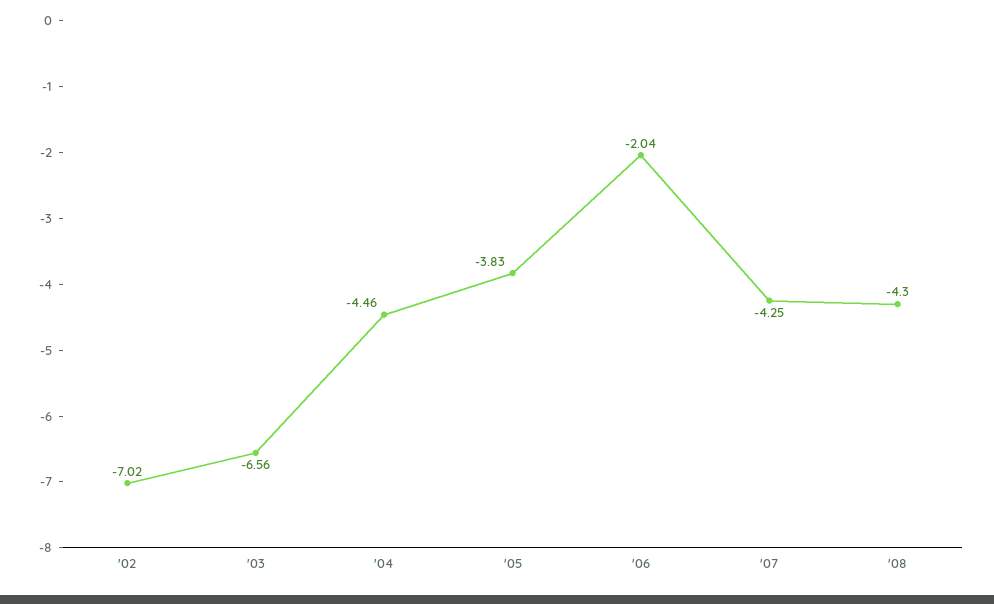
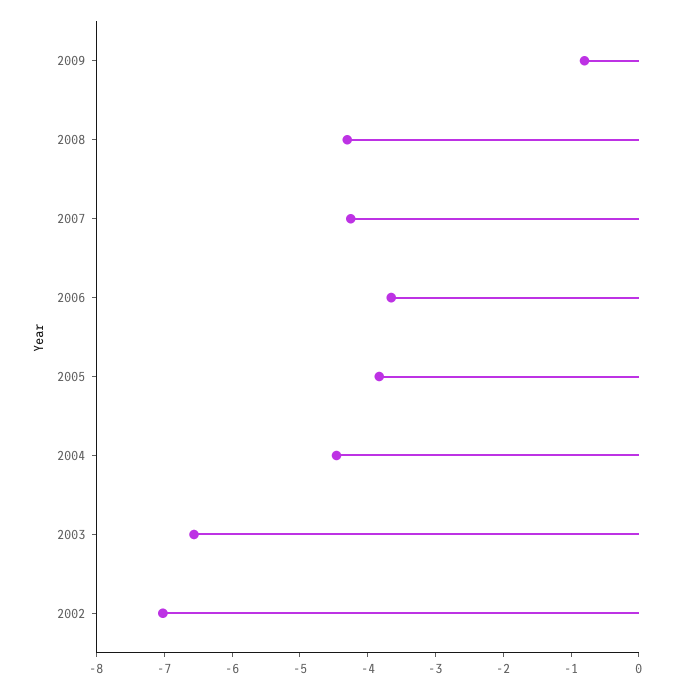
'06: -2.04 -> -3.6
2009: none -> -0.8

